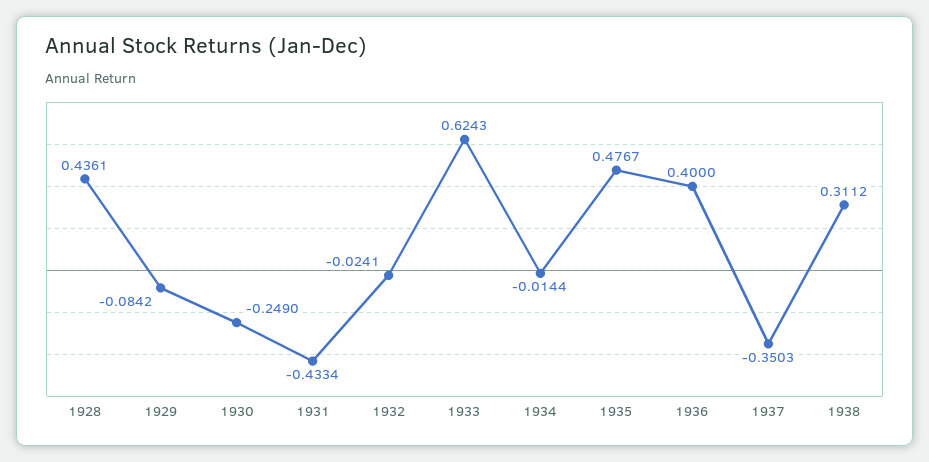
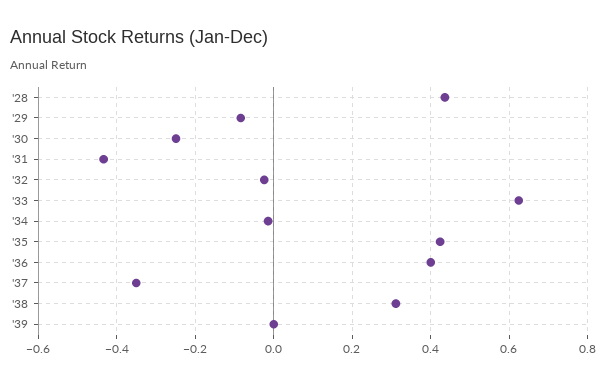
1935: 0.4767 -> 0.42
'39: none -> 0

